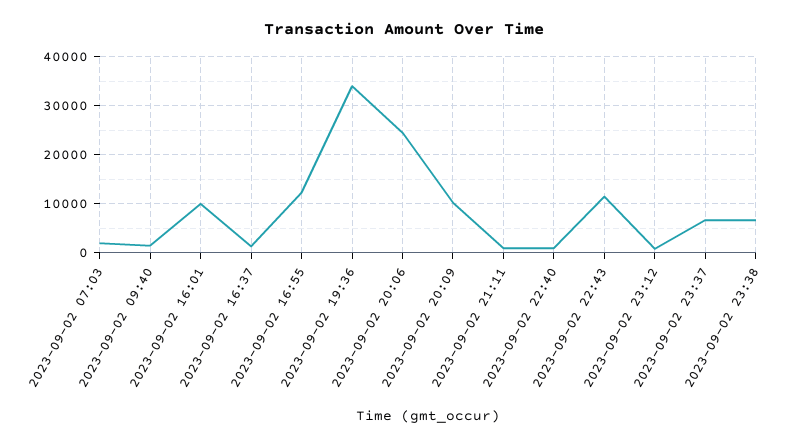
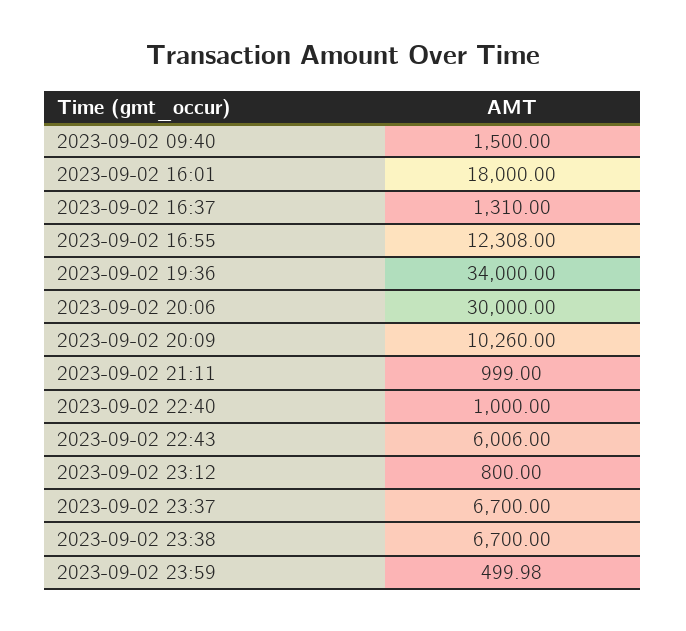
2023-09-02 07:03: 2000 -> none
2023-09-02 16:01: 10000 -> 18000
2023-09-02 20:06: 24000 -> 30000
2023-09-02 22:43: 12000 -> 6006
2023-09-02 23:59: none -> 499.98

